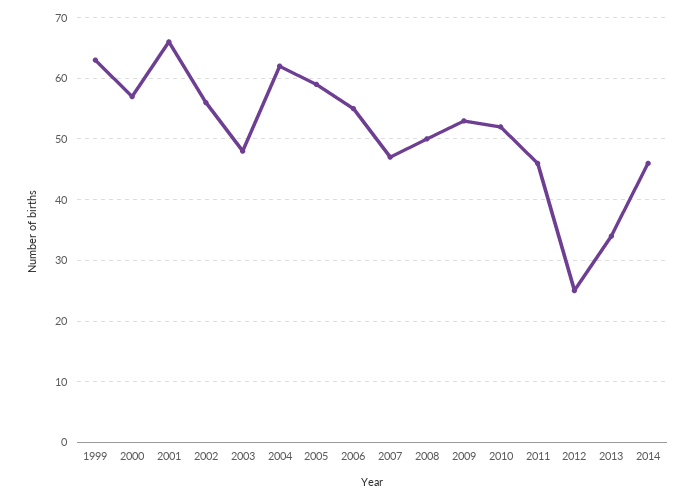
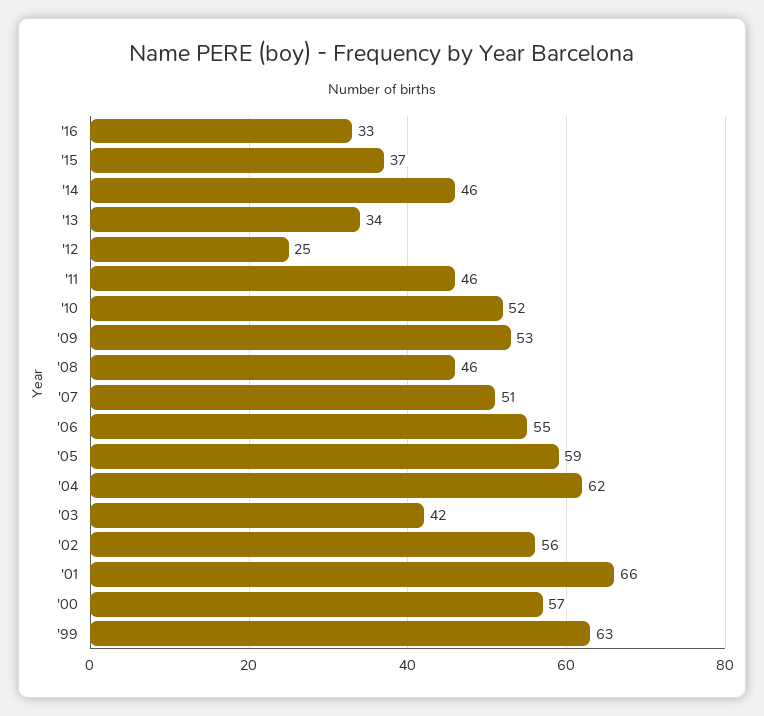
2003: 48 -> 42
2007: 47 -> 51
2008: 50 -> 46
'16: none -> 33
'15: none -> 37

